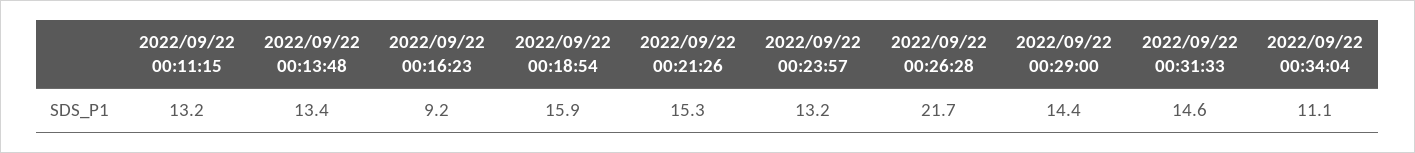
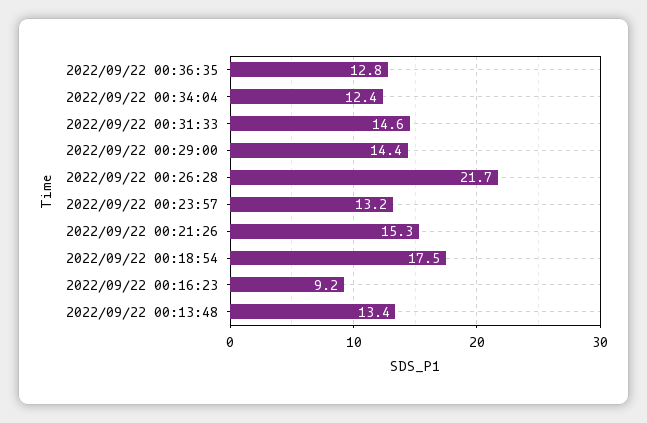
2022/09/22 00:11:15: 13.2 -> none
2022/09/22 00:18:54: 15.9 -> 17.5
2022/09/22 00:34:04: 11.1 -> 12.4
2022/09/22 00:36:35: none -> 12.8

